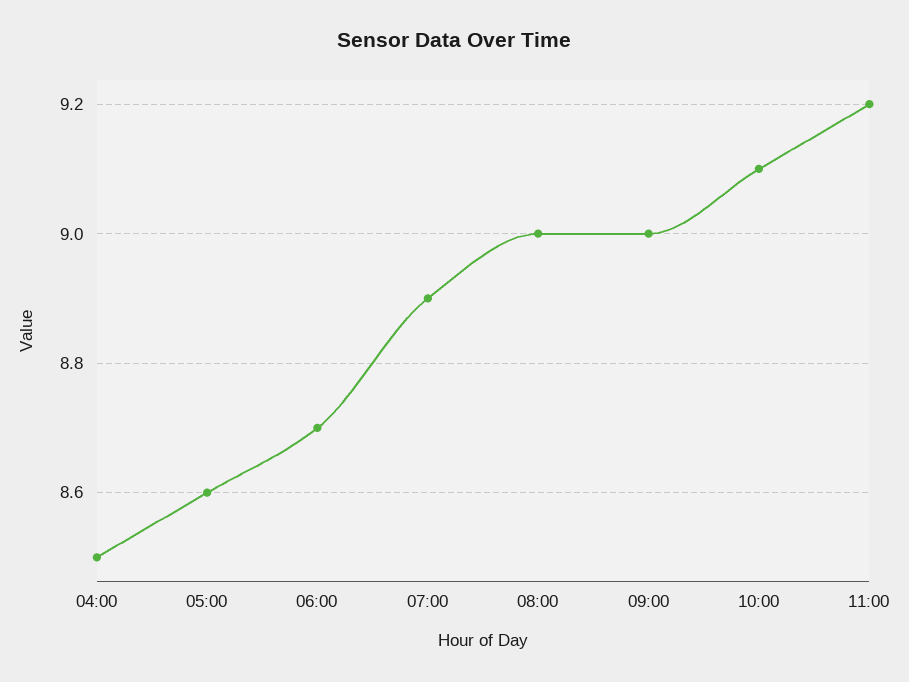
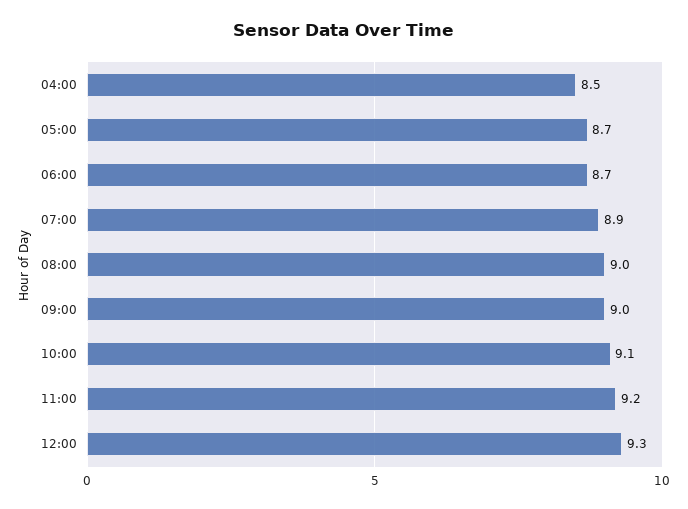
05:00: 8.6 -> 8.7
12:00: none -> 9.3

